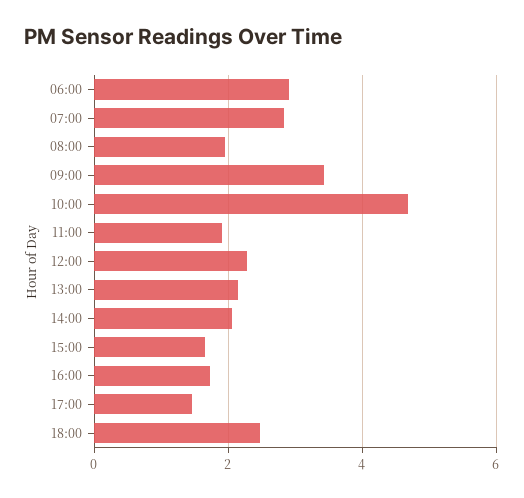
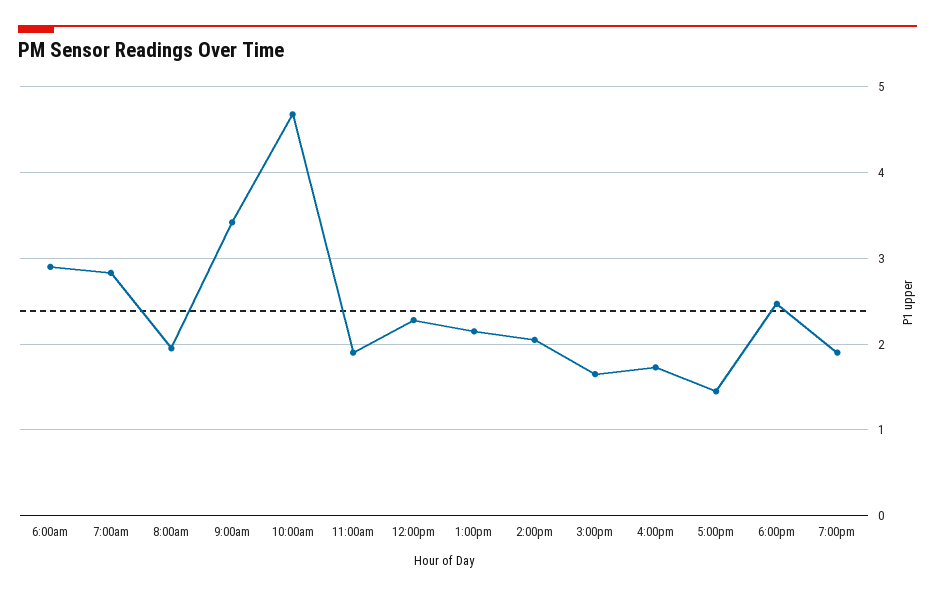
7:00pm: none -> 1.9

